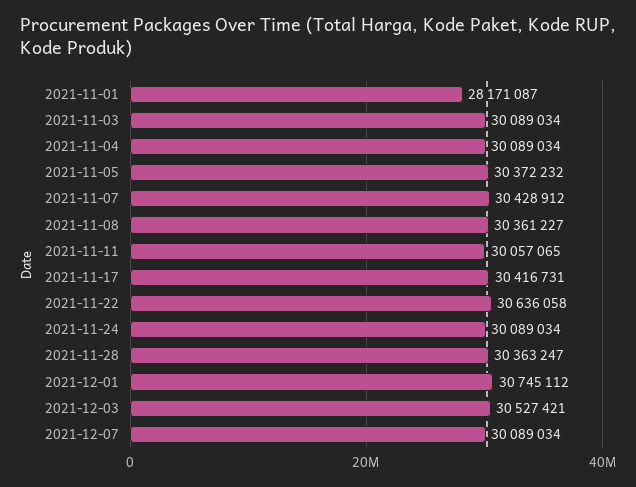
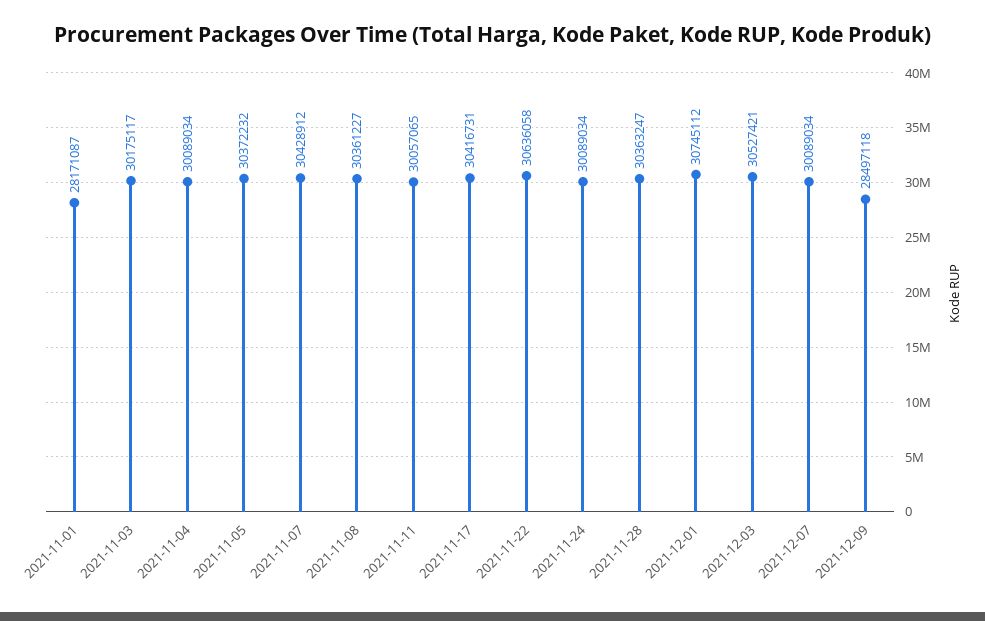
2021-11-03: 30089034 -> 30175117
2021-12-09: none -> 28497118

